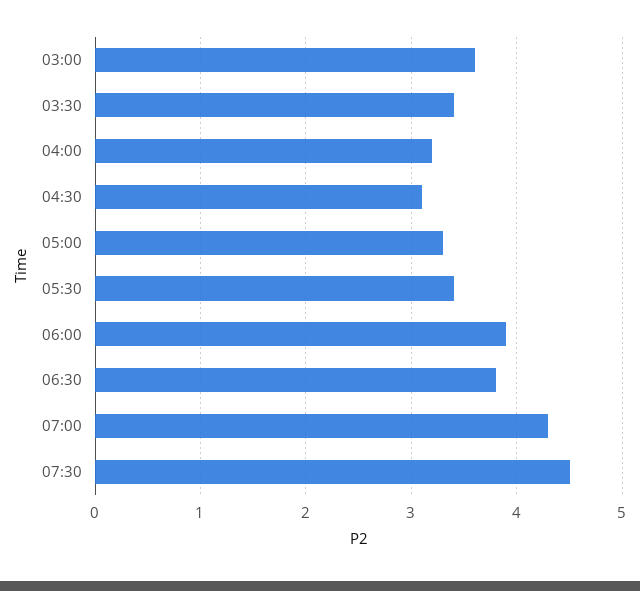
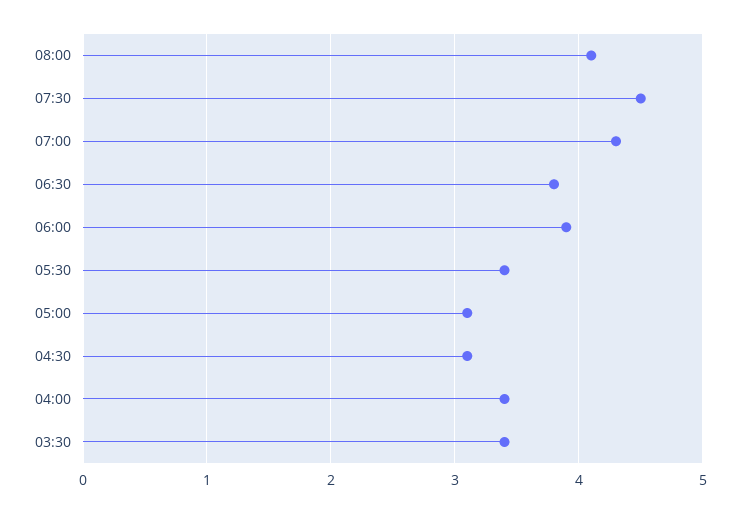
03:00: 3.6 -> none
04:00: 3.2 -> 3.4
05:00: 3.3 -> 3.1
08:00: none -> 4.1

